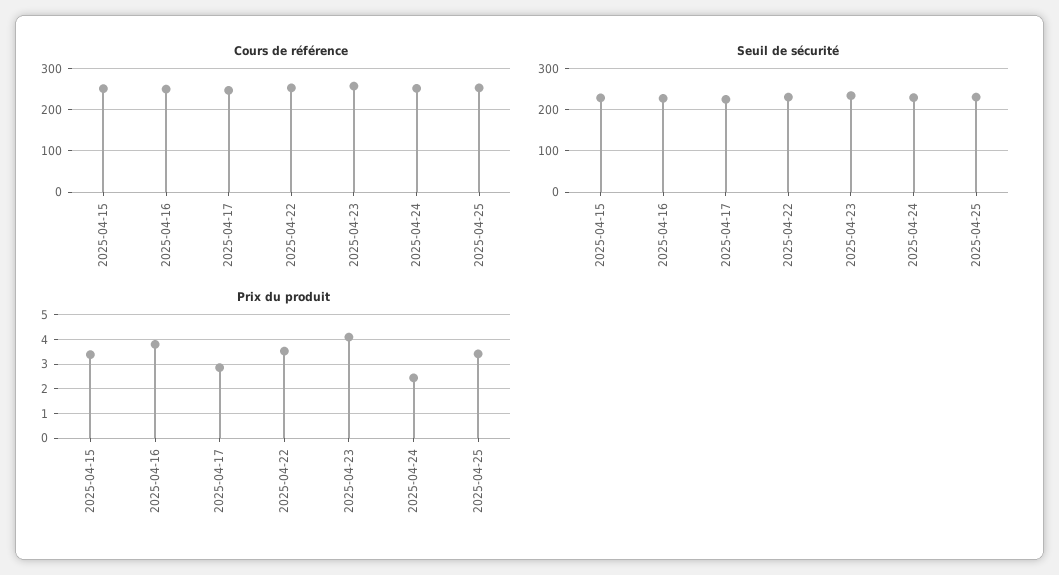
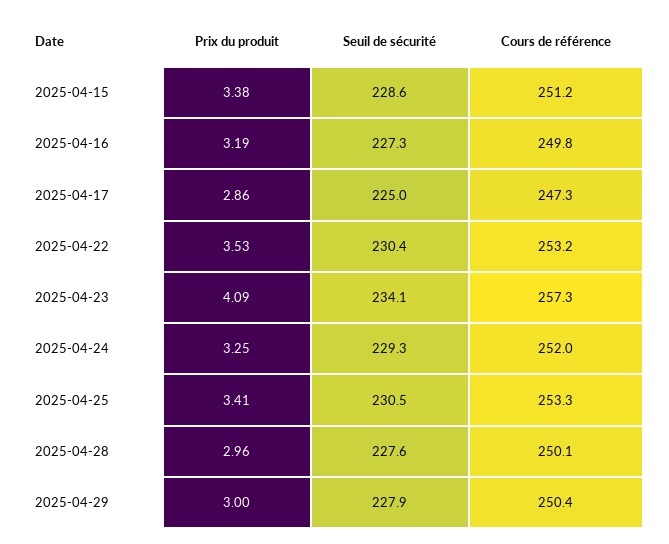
Prix du produit, 2025-04-16: 3.75 -> 3.19
Prix du produit, 2025-04-24: 2.5 -> 3.25
Prix du produit, 2025-04-28: none -> 2.96
Seuil de sécurité, 2025-04-28: none -> 227.6
Cours de référence, 2025-04-28: none -> 250.1
Prix du produit, 2025-04-29: none -> 3
Seuil de sécurité, 2025-04-29: none -> 227.9
Cours de référence, 2025-04-29: none -> 250.4

